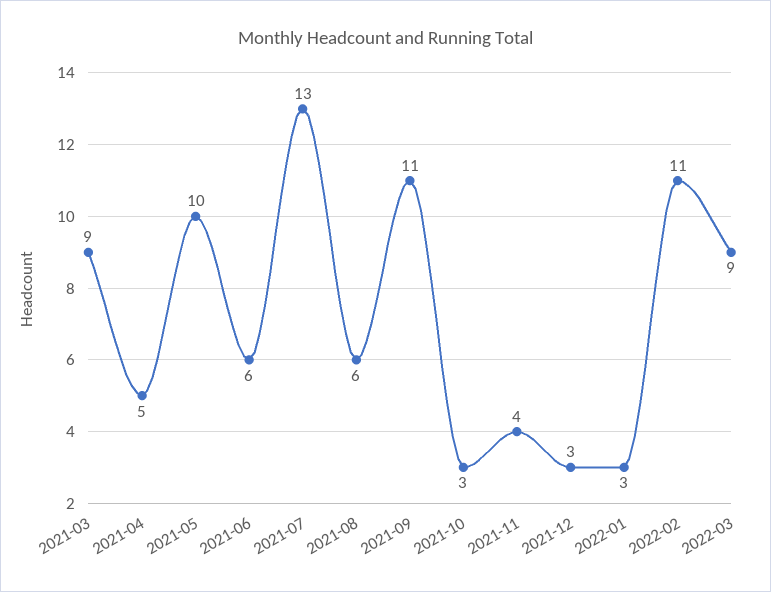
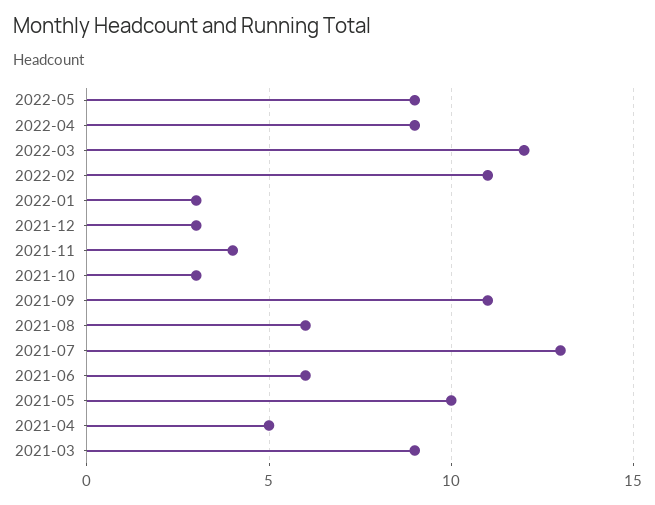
2022-03: 9 -> 12
2022-05: none -> 9
2022-04: none -> 9

